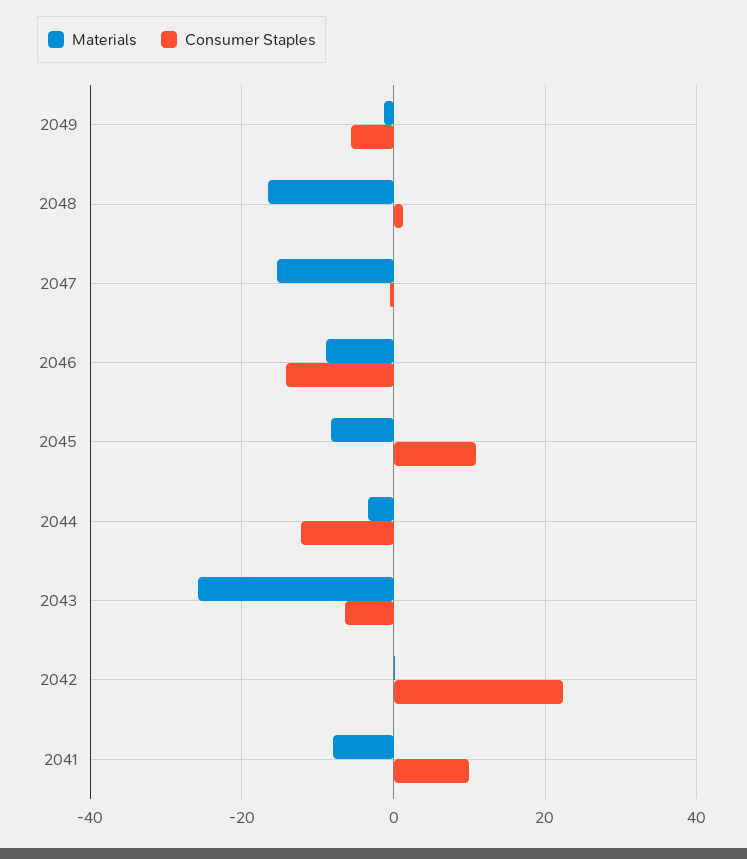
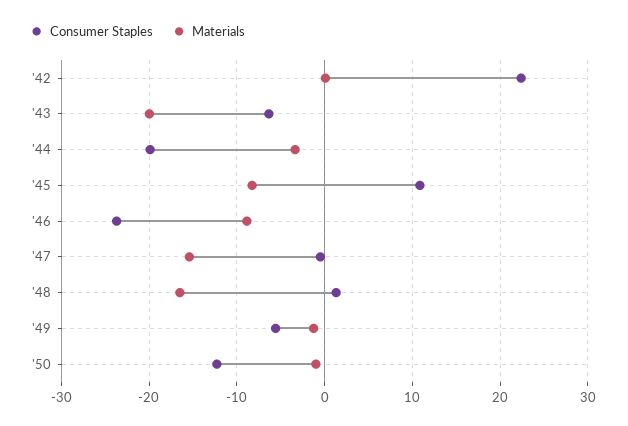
Consumer Staples, 2046: -14 -> -24
Consumer Staples, 2044: -12 -> -20
Materials, 2043: -26 -> -20
Materials, 2041: -8 -> none
Consumer Staples, 2041: 10 -> none
Consumer Staples, '50: none -> -12
Materials, '50: none -> -1

